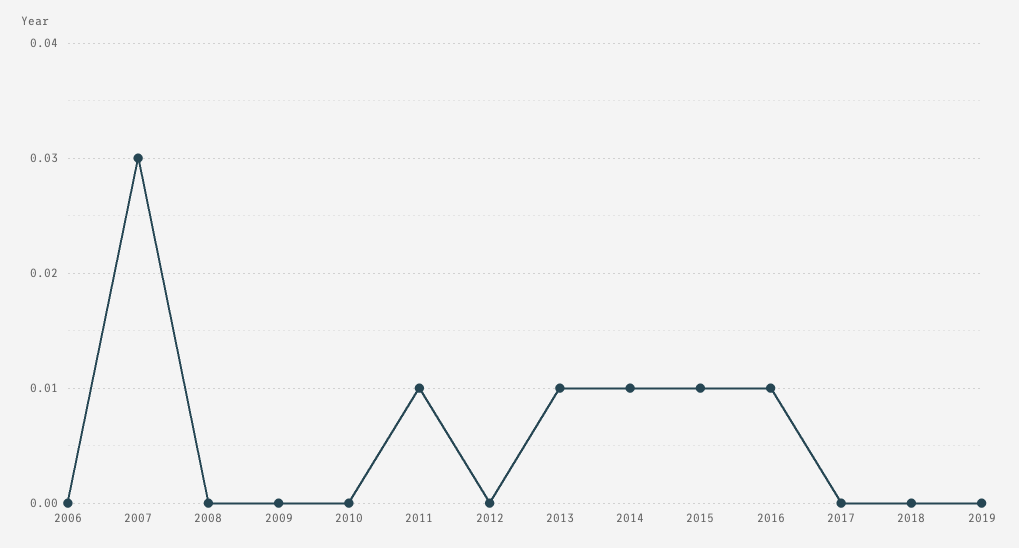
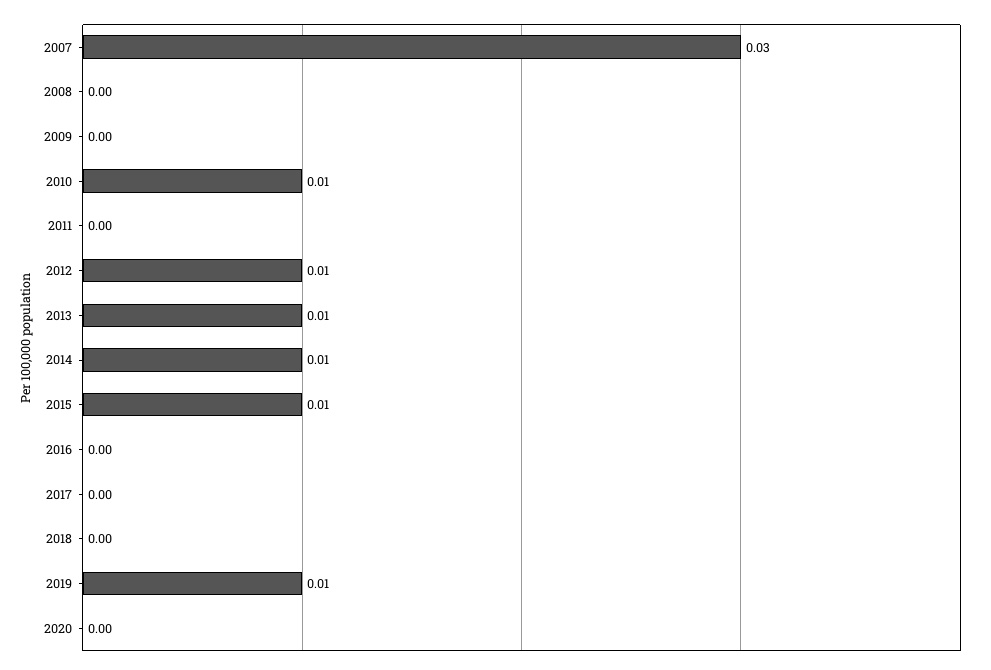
2006: 0 -> none
2010: 0 -> 0.01
2011: 0.01 -> 0
2012: 0 -> 0.01
2016: 0.01 -> 0
2019: 0 -> 0.01
2020: none -> 0

